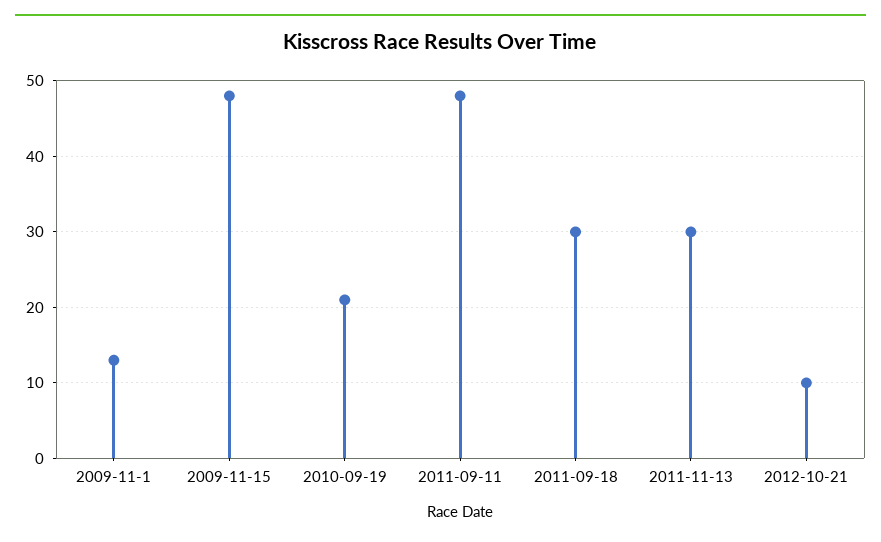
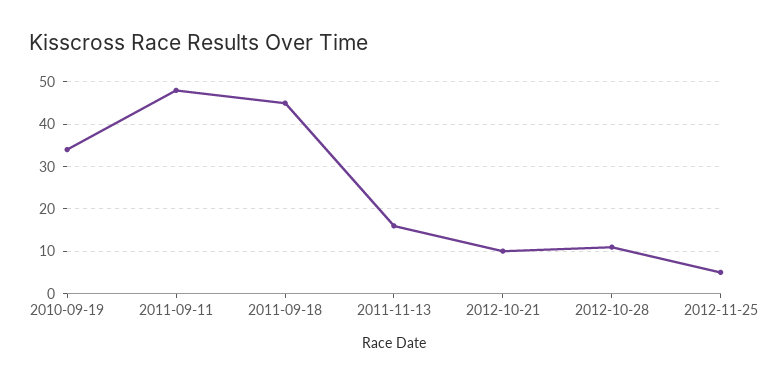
2009-11-1: 13 -> none
2009-11-15: 48 -> none
2010-09-19: 21 -> 35
2011-09-18: 30 -> 45
2011-11-13: 30 -> 15
2012-10-28: none -> 10
2012-11-25: none -> 5

